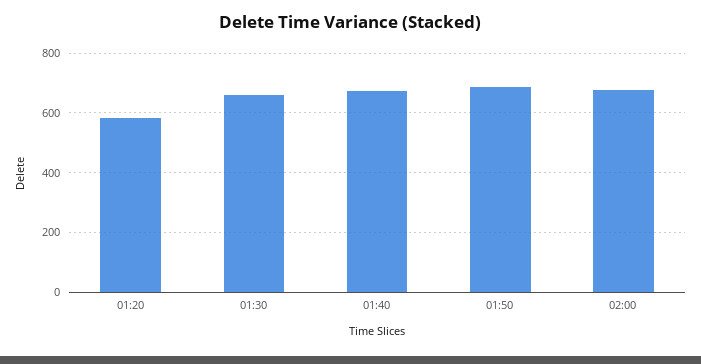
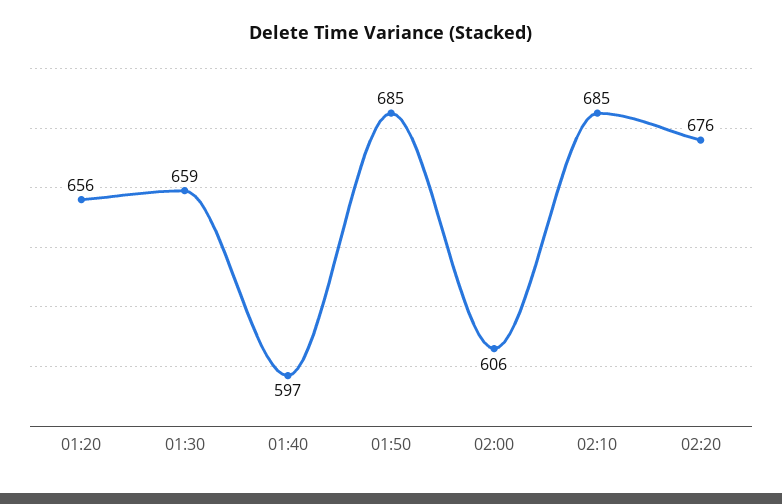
01:20: 575 -> 656
01:40: 675 -> 597
02:00: 675 -> 606
02:10: none -> 685
02:20: none -> 676

